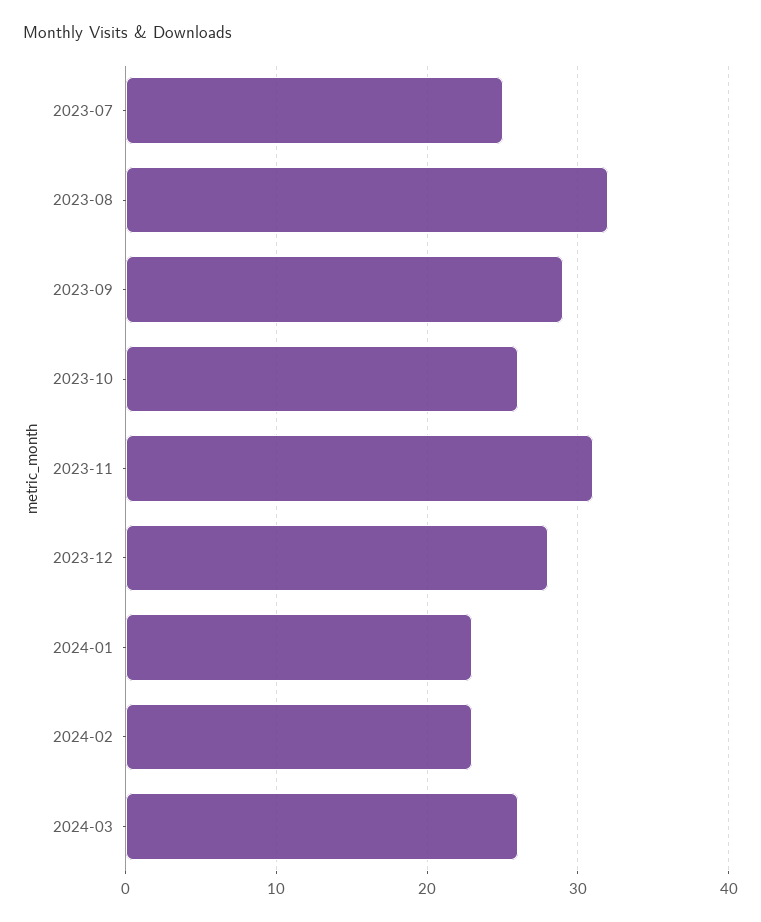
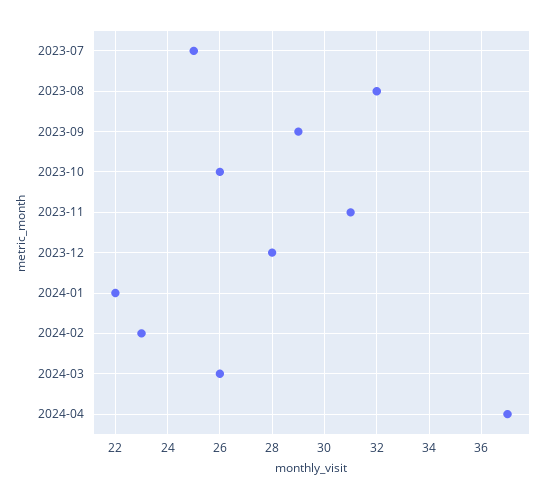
2024-01: 23 -> 22
2024-04: none -> 37

